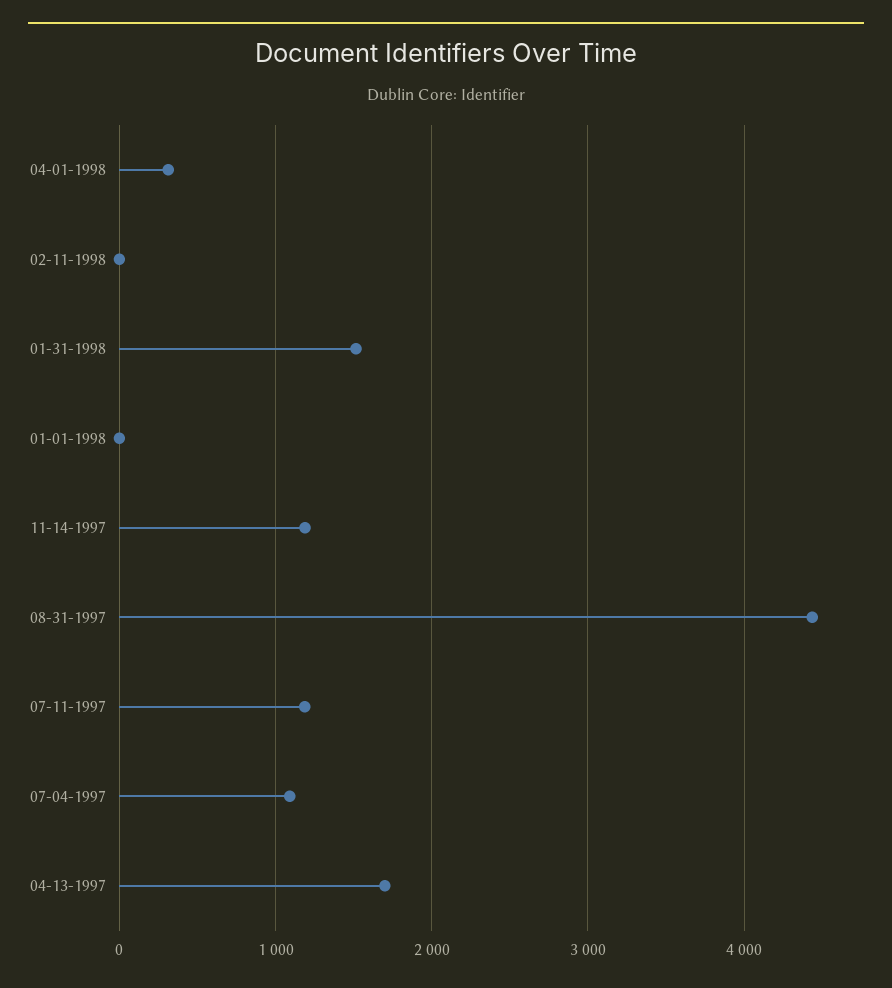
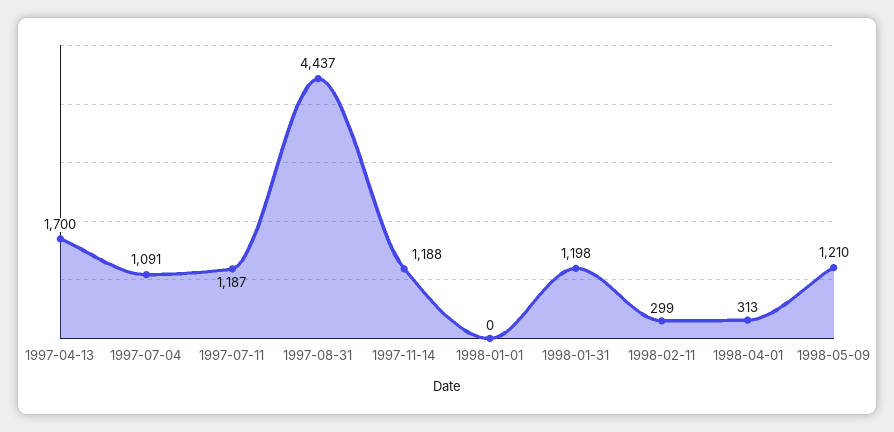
02-11-1998: 0 -> 299
01-31-1998: 1500 -> 1198
1998-05-09: none -> 1210

